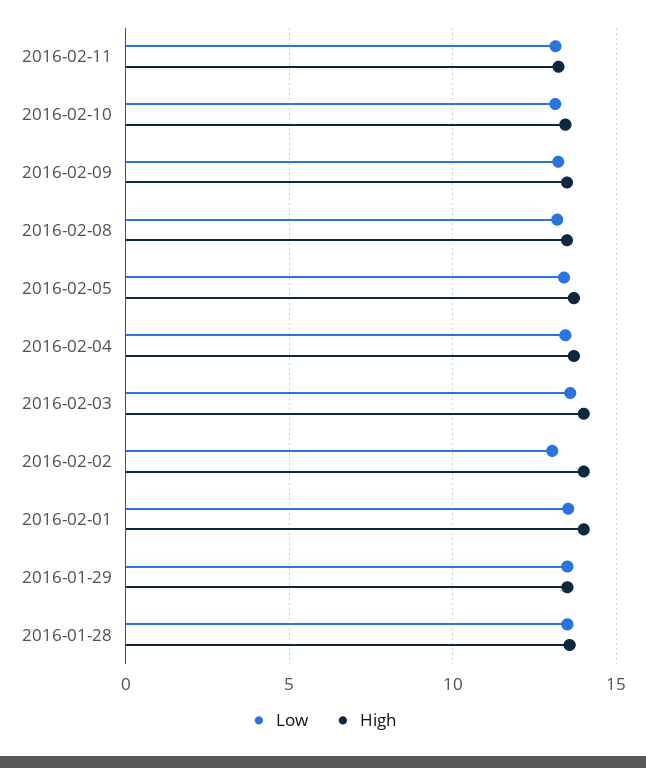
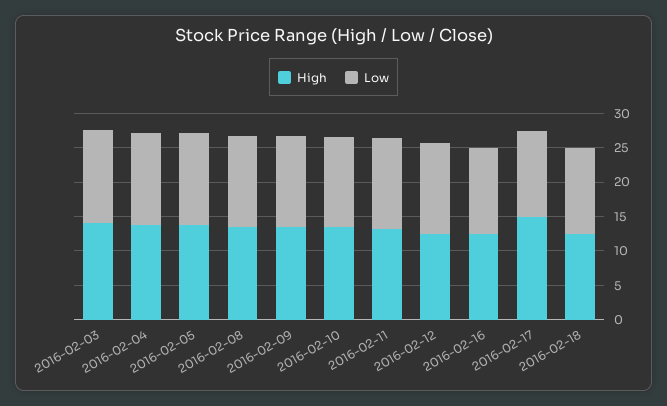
Low, 2016-02-02: 13 -> none
High, 2016-02-02: 14 -> none
Low, 2016-02-01: 13.5 -> none
High, 2016-02-01: 14 -> none
Low, 2016-01-29: 13.5 -> none
High, 2016-01-29: 13.5 -> none
Low, 2016-01-28: 13.5 -> none
High, 2016-01-28: 13.5 -> none
High, 2016-02-12: none -> 12.5
Low, 2016-02-12: none -> 12.5
High, 2016-02-16: none -> 12.5
Low, 2016-02-16: none -> 12.5
High, 2016-02-17: none -> 15
Low, 2016-02-17: none -> 12.5
High, 2016-02-18: none -> 12.5
Low, 2016-02-18: none -> 12.5

